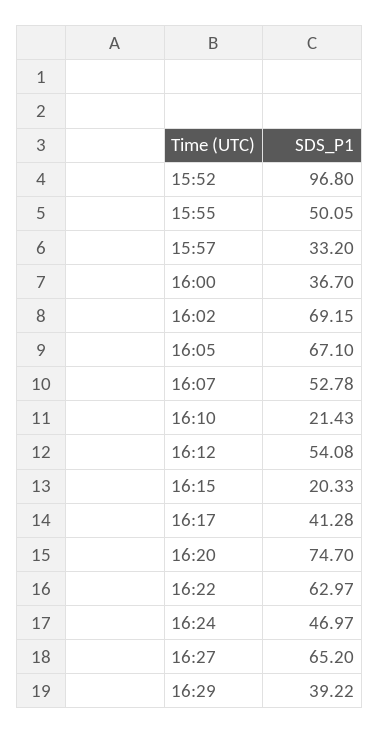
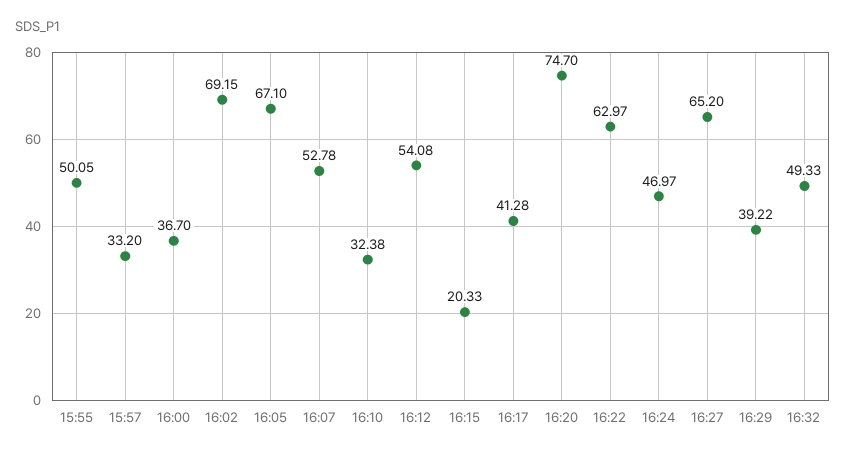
15:52: 96.8 -> none
16:10: 21.43 -> 32.38
16:32: none -> 49.33

